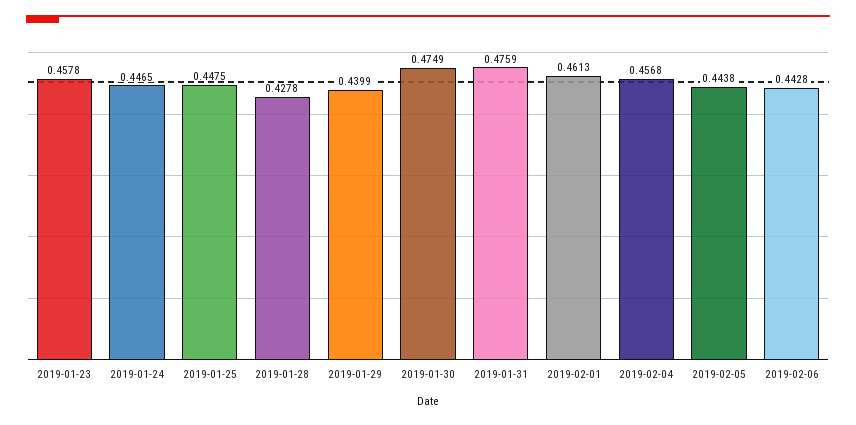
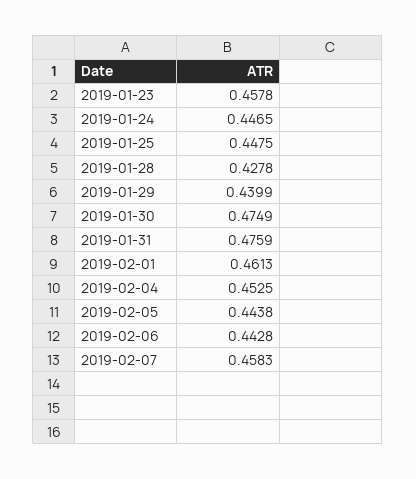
2019-02-04: 0.4568 -> 0.4525
2019-02-07: none -> 0.4583

